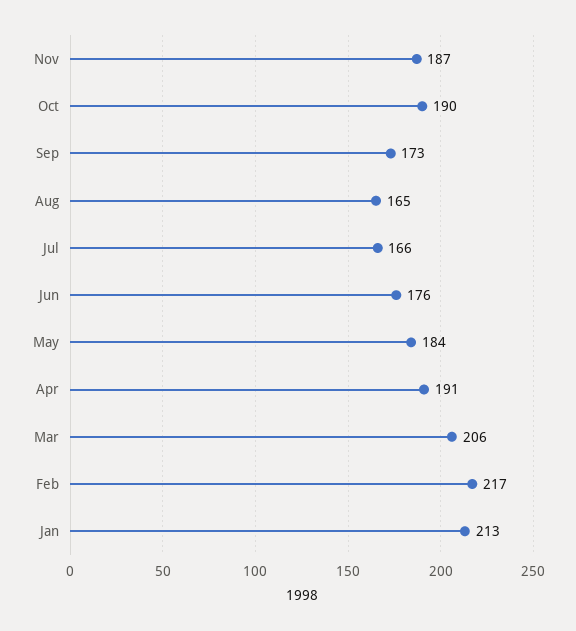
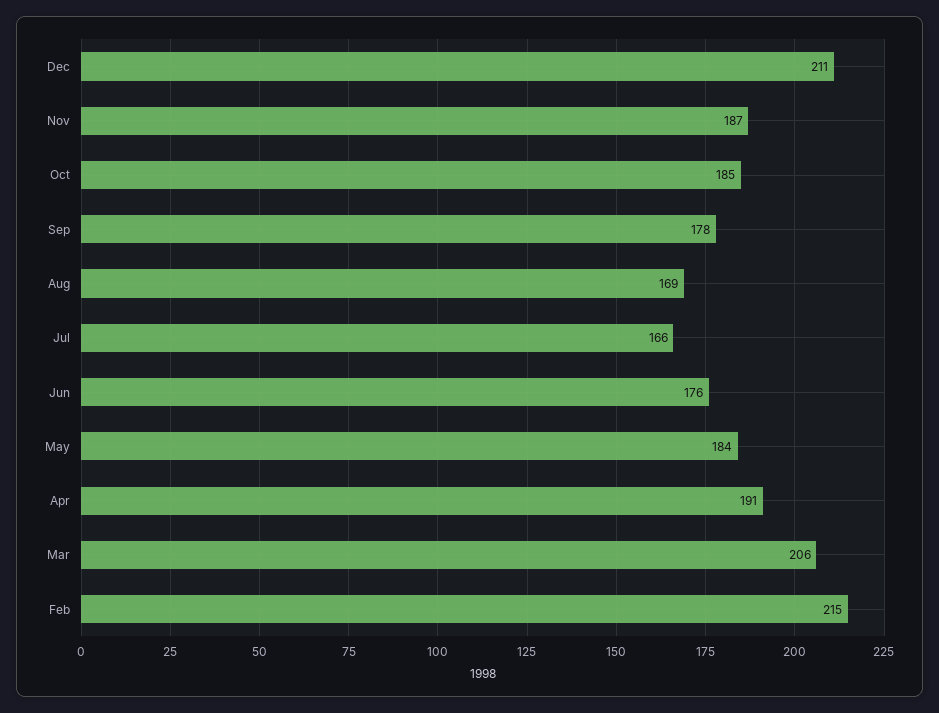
Oct: 190 -> 185
Sep: 173 -> 178
Aug: 165 -> 169
Feb: 217 -> 215
Jan: 213 -> none
Dec: none -> 211

